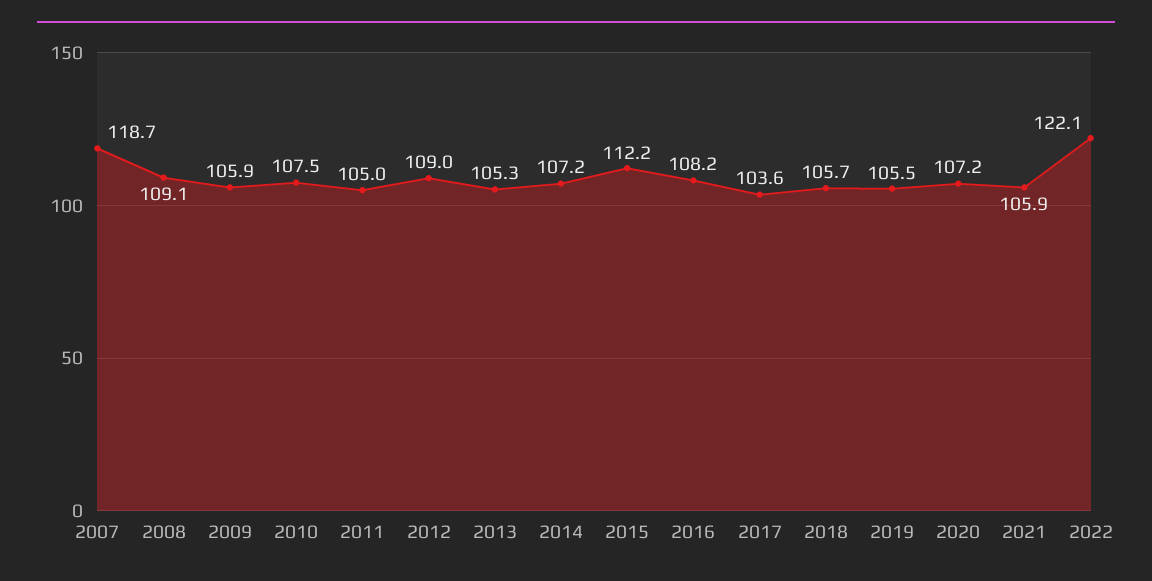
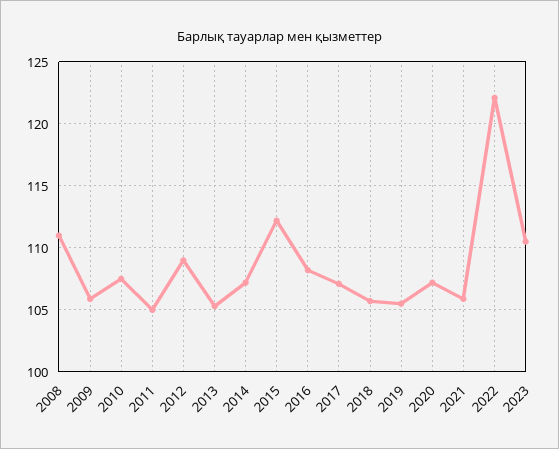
2007: 118.7 -> none
2008: 109.1 -> 111
2017: 103.6 -> 107
2023: none -> 110.5

